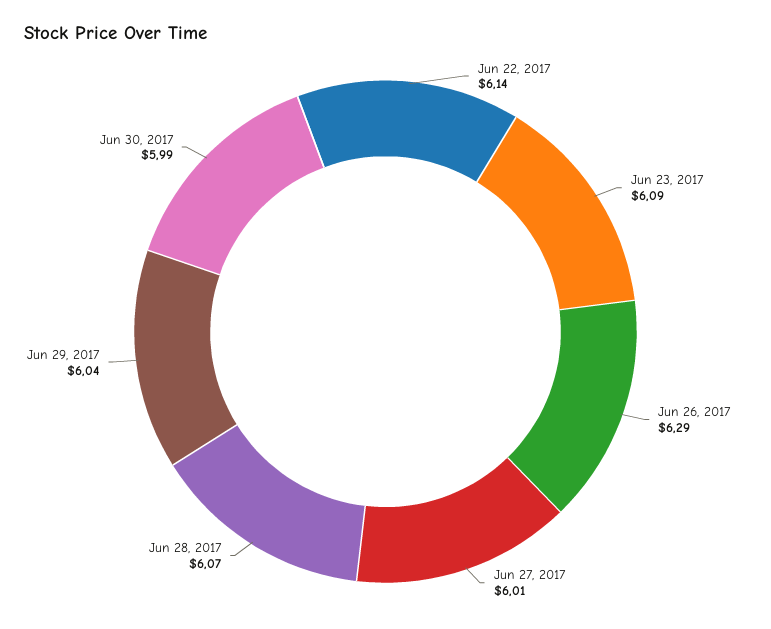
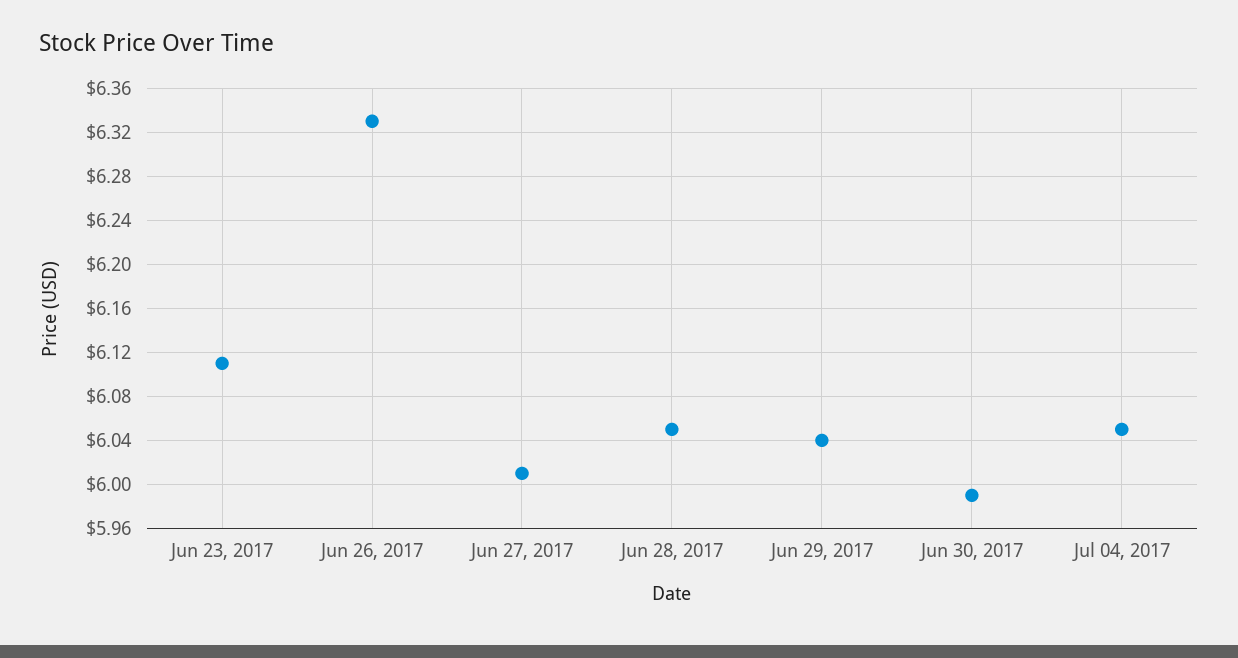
Jun 22, 2017: 6.14 -> none
Jun 23, 2017: 6.09 -> 6.11
Jun 26, 2017: 6.29 -> 6.33
Jun 28, 2017: 6.07 -> 6.05
Jul 04, 2017: none -> 6.05

